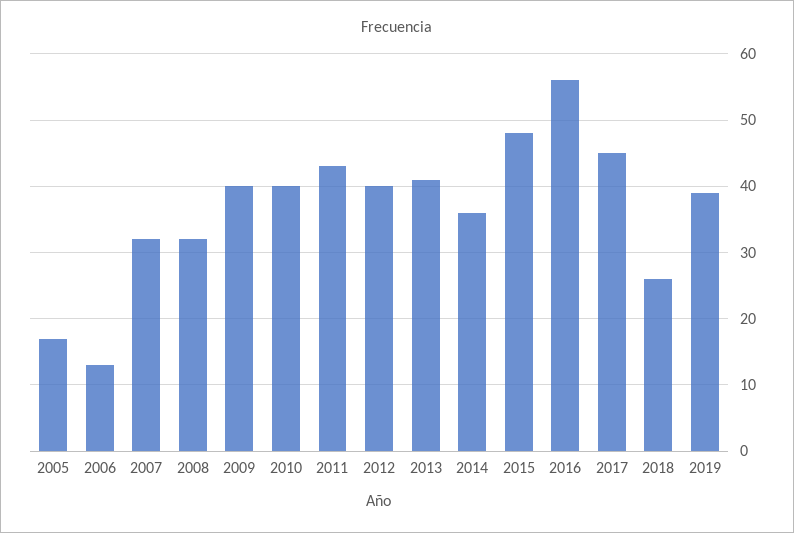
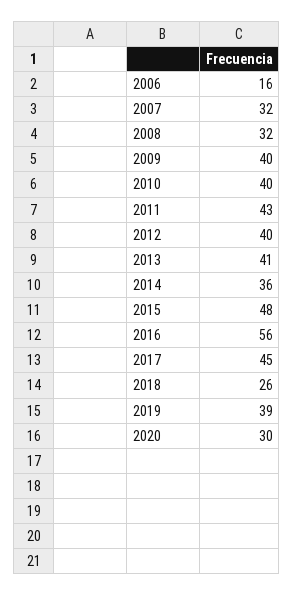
2005: 17 -> none
2006: 13 -> 16
2020: none -> 30

